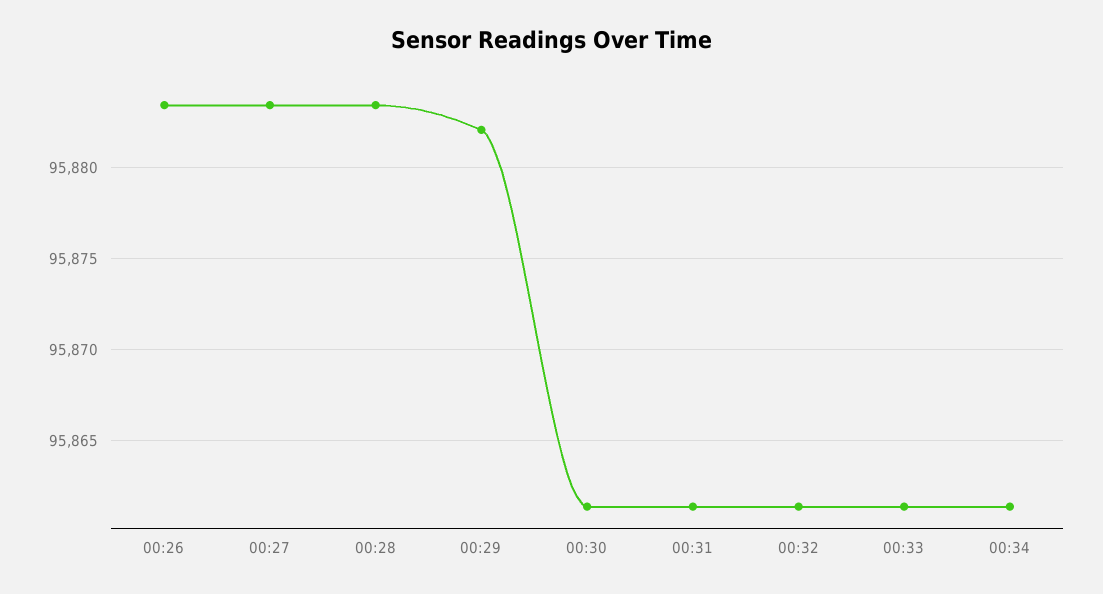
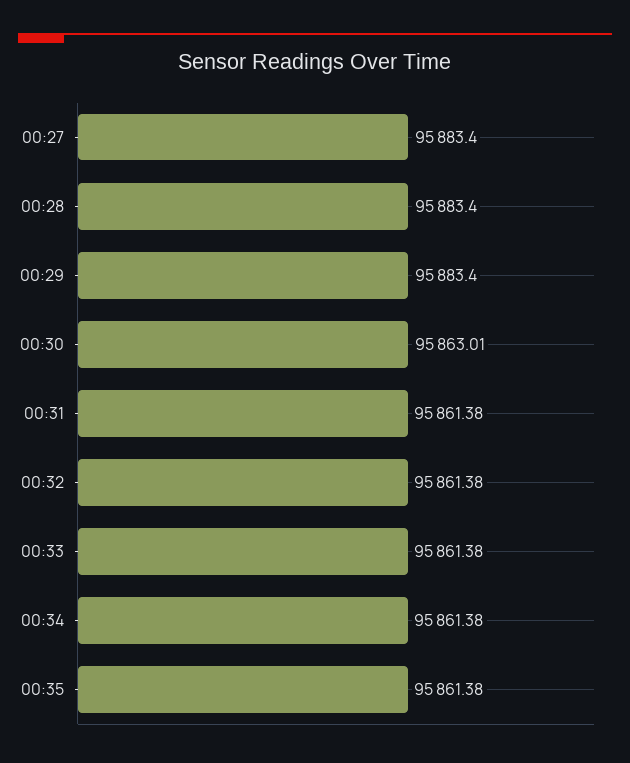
00:26: 95883.5 -> none
00:29: 95882 -> 95883.4
00:30: 95861.5 -> 95863.01
00:35: none -> 95861.38

